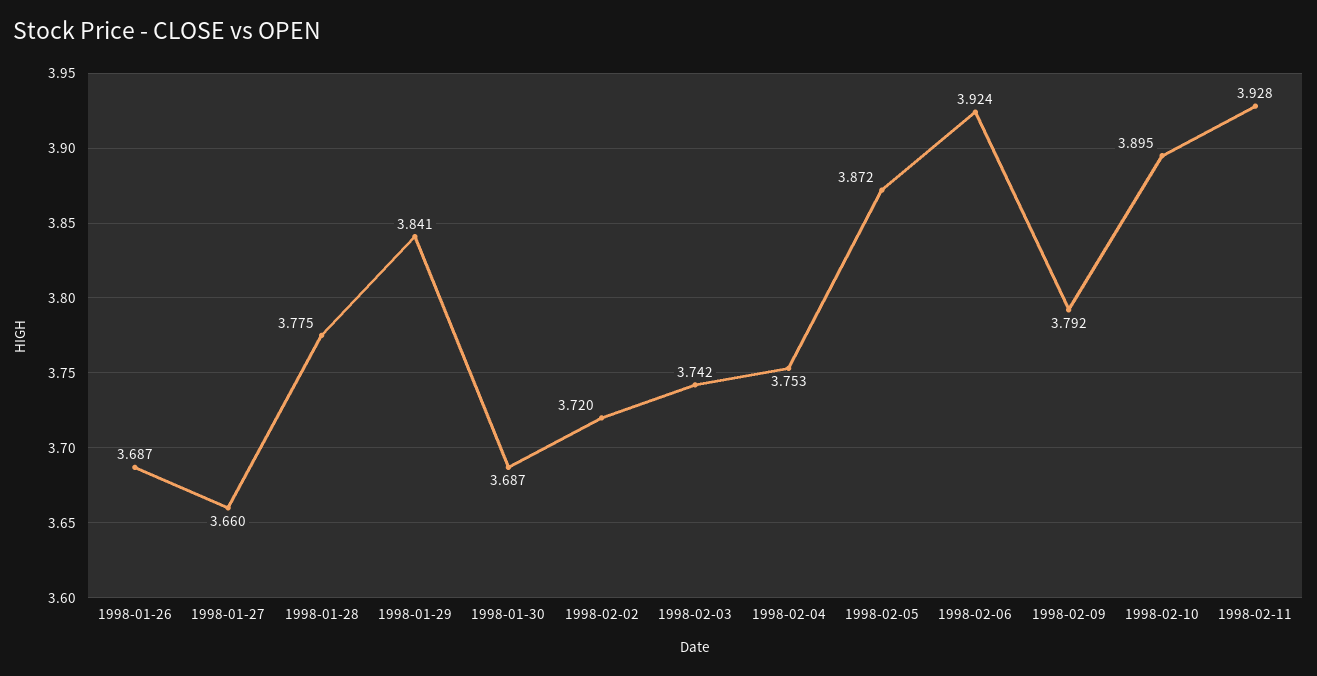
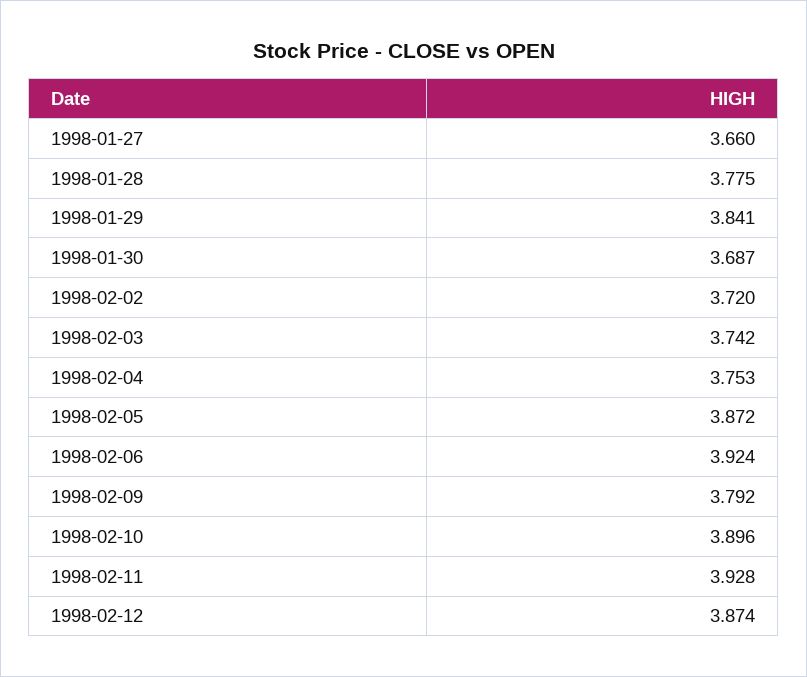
1998-01-26: 3.687 -> none
1998-02-10: 3.895 -> 3.896
1998-02-12: none -> 3.874

